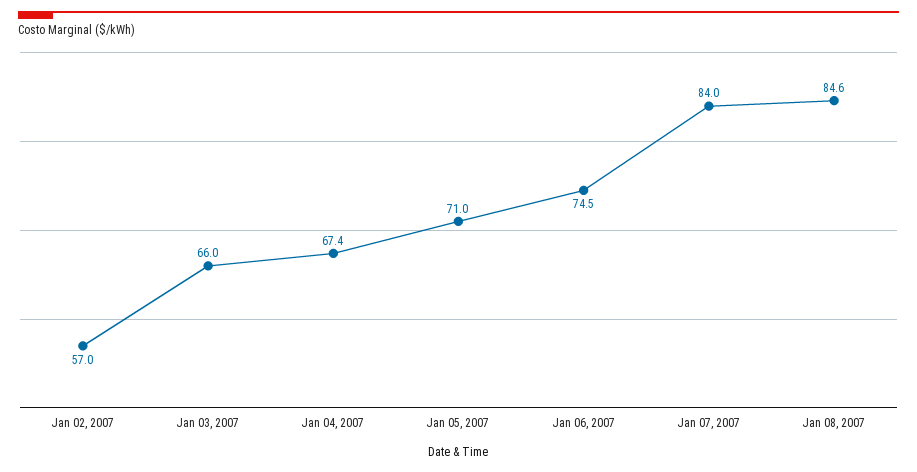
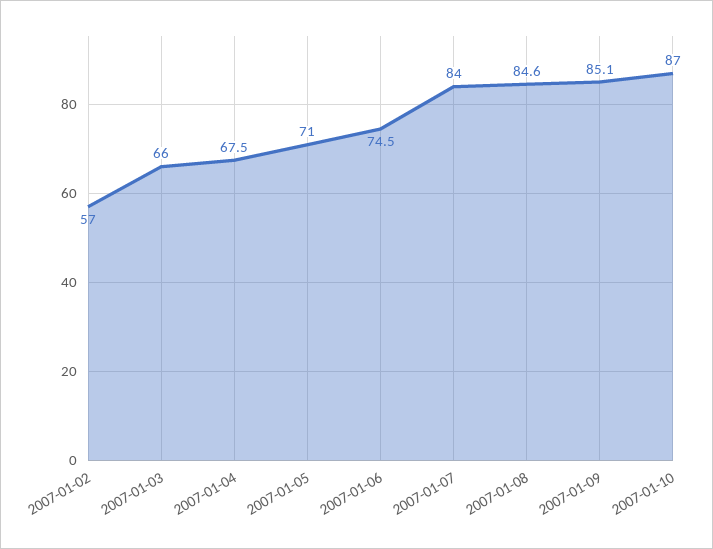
Jan 04, 2007: 67.4 -> 67.5
2007-01-09: none -> 85.1
2007-01-10: none -> 87

